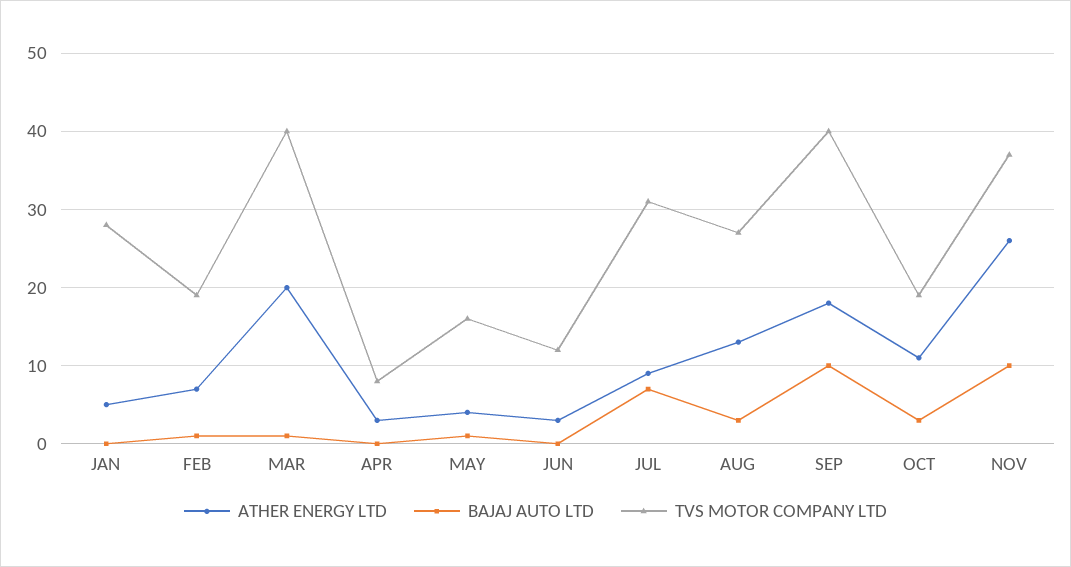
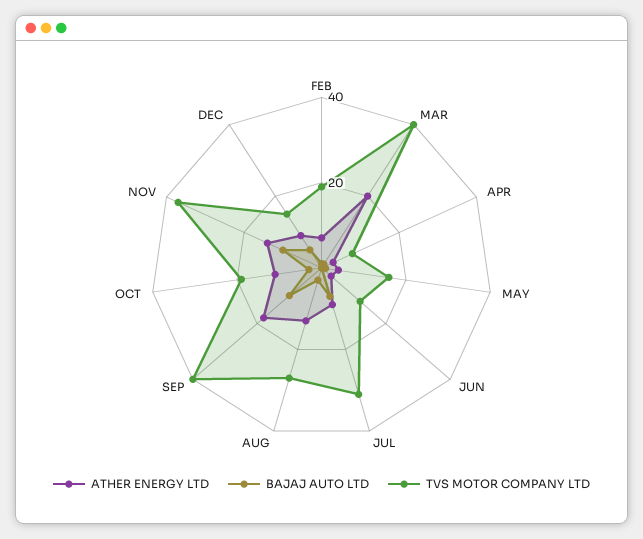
ATHER ENERGY LTD, JAN: 5 -> none
BAJAJ AUTO LTD, JAN: 0 -> none
TVS MOTOR COMPANY LTD, JAN: 28 -> none
ATHER ENERGY LTD, NOV: 26 -> 15
ATHER ENERGY LTD, DEC: none -> 10
BAJAJ AUTO LTD, DEC: none -> 5
TVS MOTOR COMPANY LTD, DEC: none -> 15

